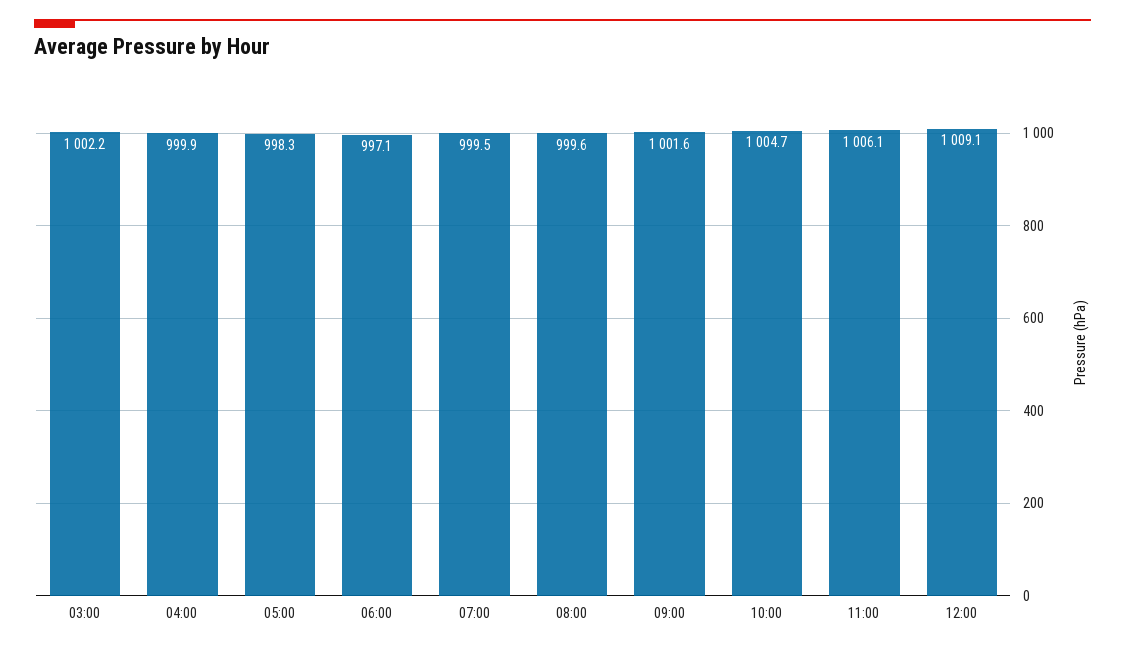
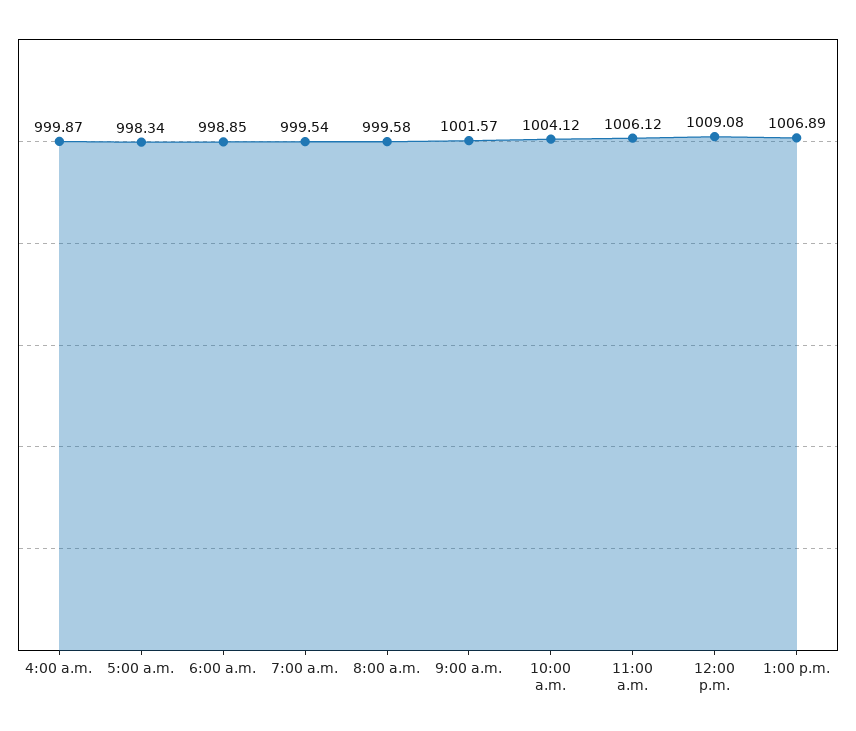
03:00: 1002.2 -> none
06:00: 997.1 -> 998.85
10:00: 1004.7 -> 1004.12
1:00 p.m.: none -> 1006.89

